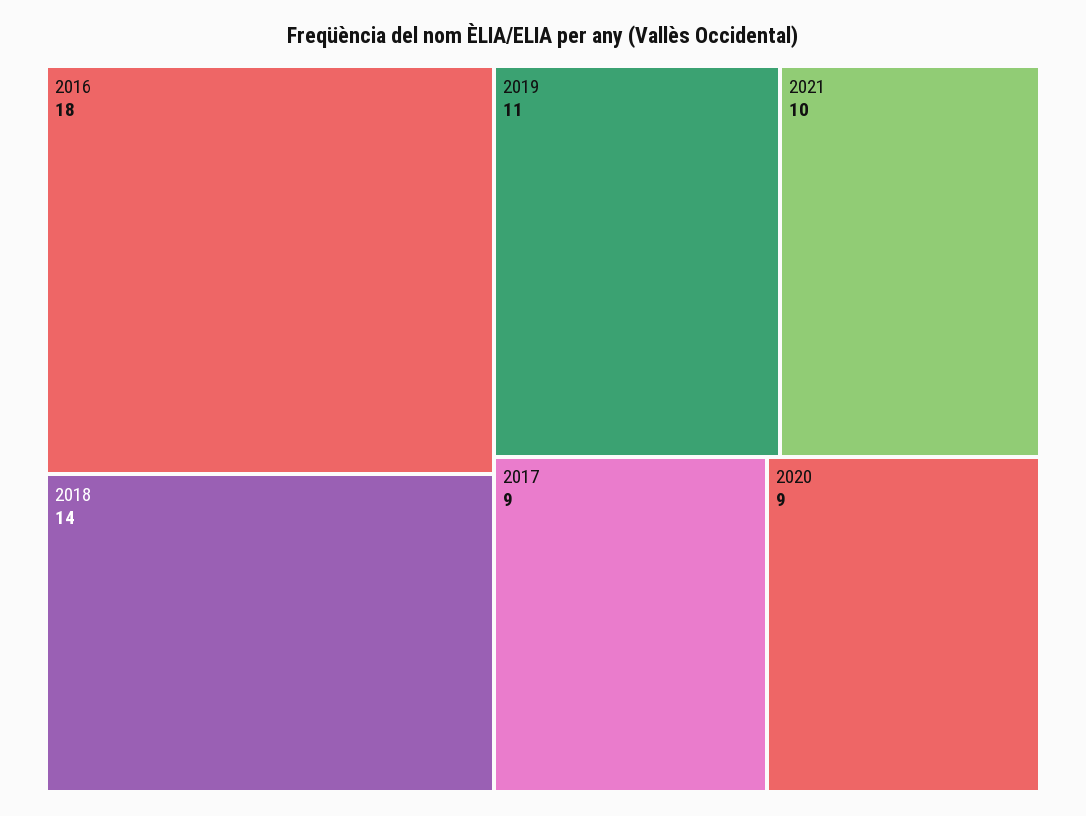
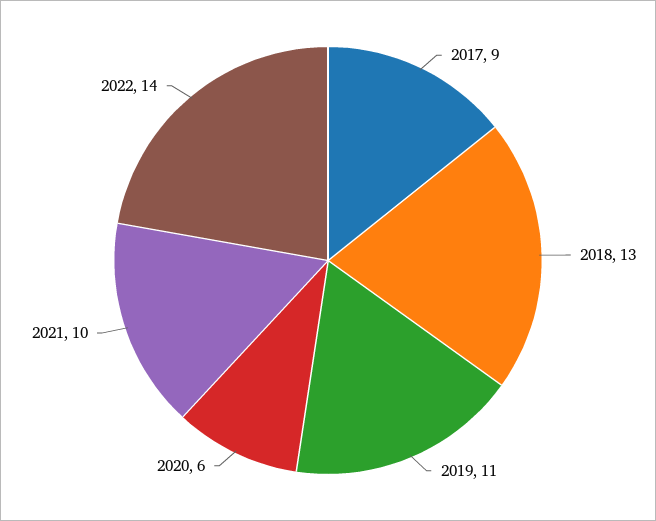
2016: 18 -> none
2018: 14 -> 13
2020: 9 -> 6
2022: none -> 14

